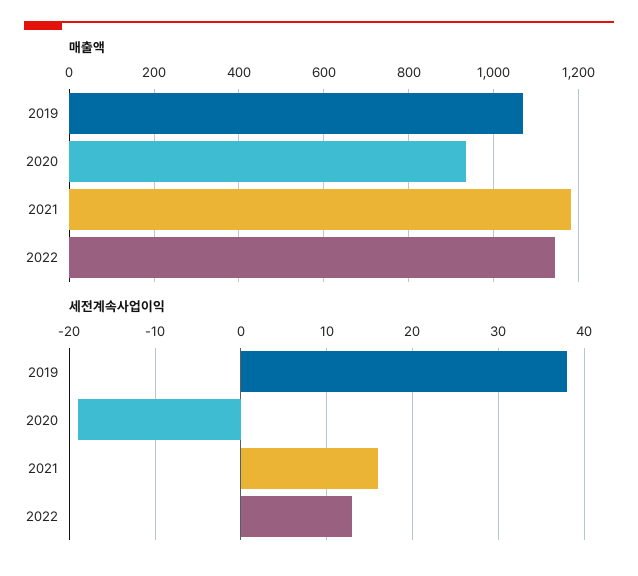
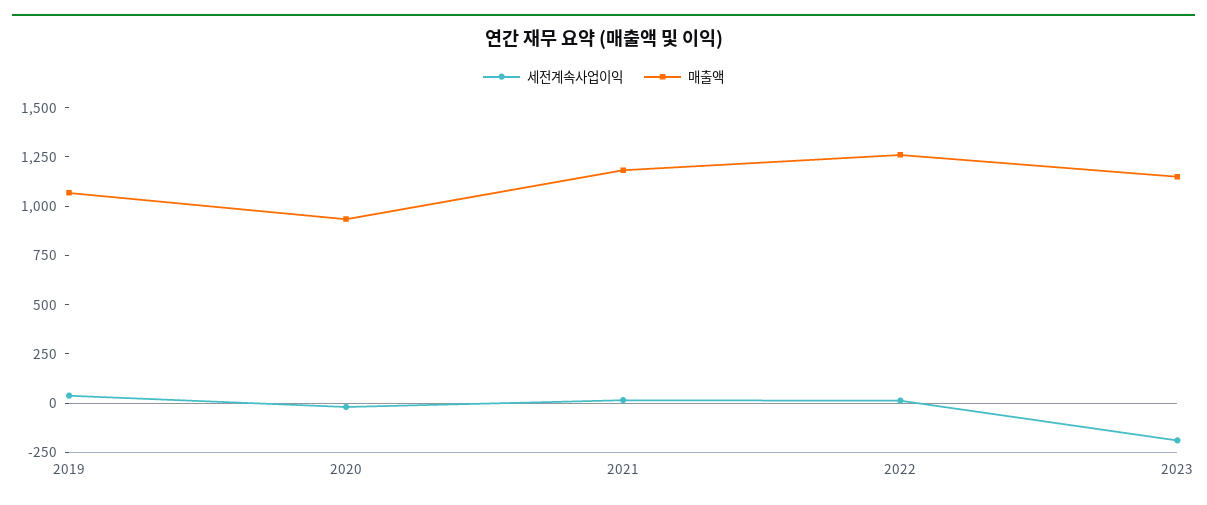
매출액, 2022: 1140 -> 1250
세전계속사업이익, 2023: none -> -200
매출액, 2023: none -> 1150

